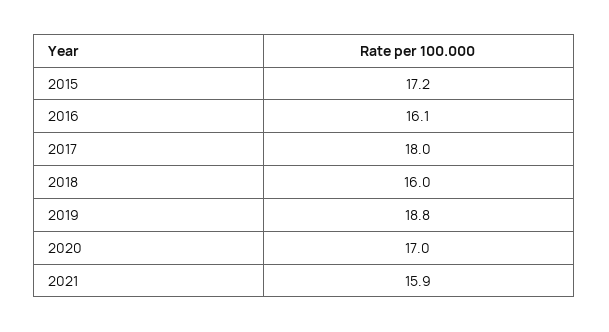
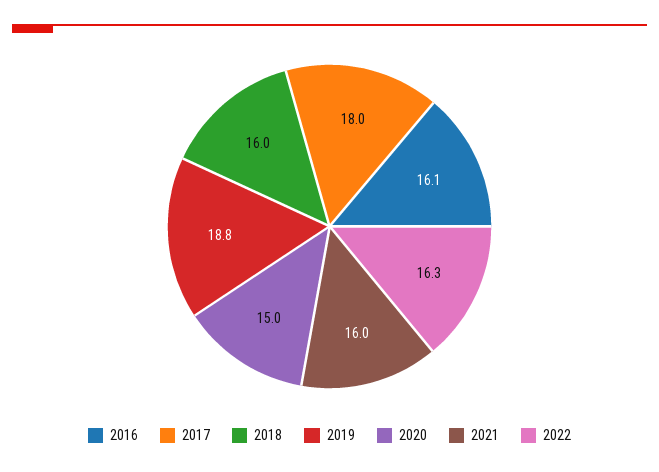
2015: 17.2 -> none
2020: 17 -> 15
2021: 15.9 -> 16
2022: none -> 16.3

